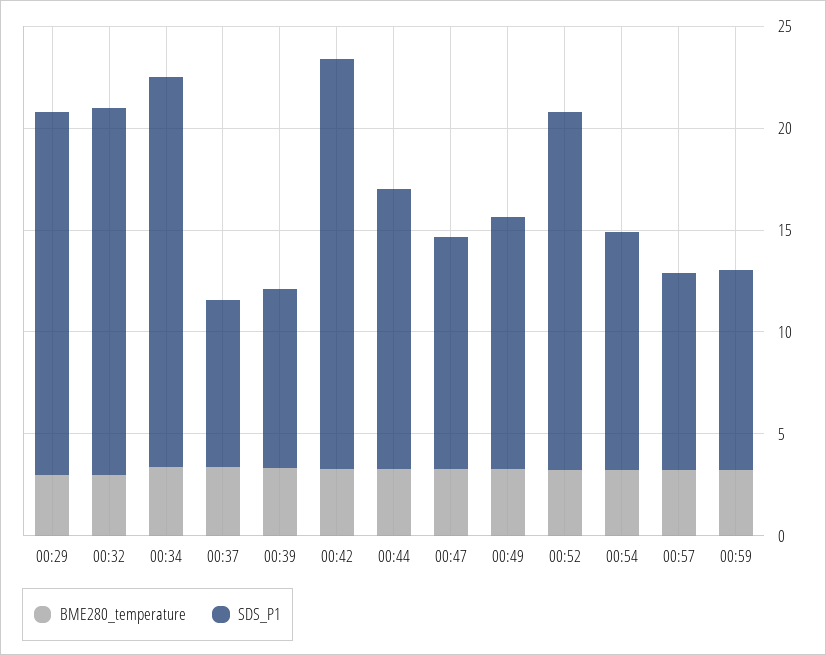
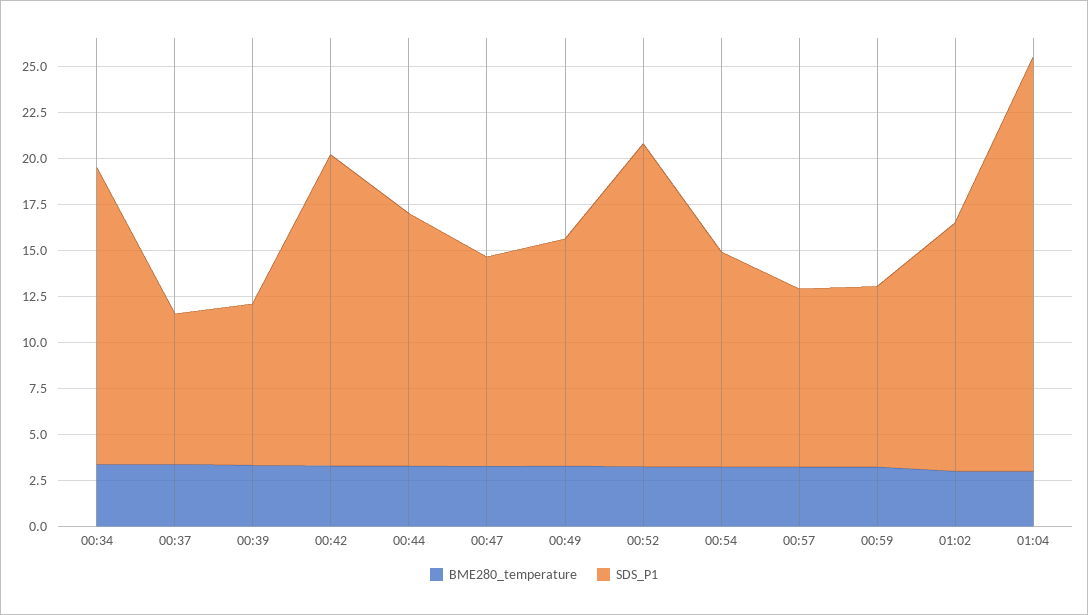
BME280_temperature, 00:29: 3 -> none
SDS_P1, 00:29: 18 -> none
BME280_temperature, 00:32: 3 -> none
SDS_P1, 00:32: 18 -> none
SDS_P1, 00:34: 19 -> 16
SDS_P1, 00:42: 20 -> 17
BME280_temperature, 01:02: none -> 3
SDS_P1, 01:02: none -> 13.5
BME280_temperature, 01:04: none -> 3
SDS_P1, 01:04: none -> 22.5

